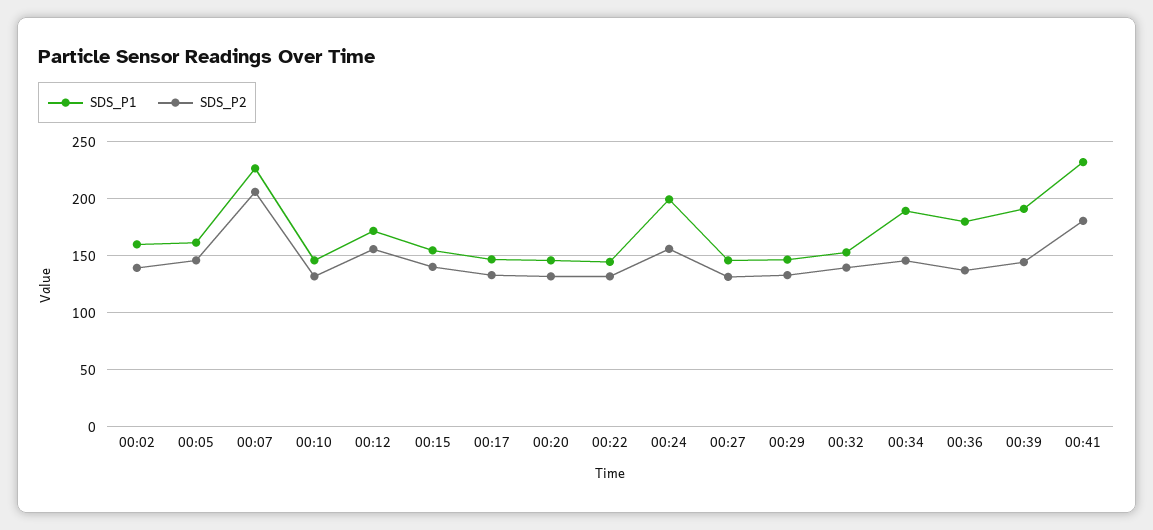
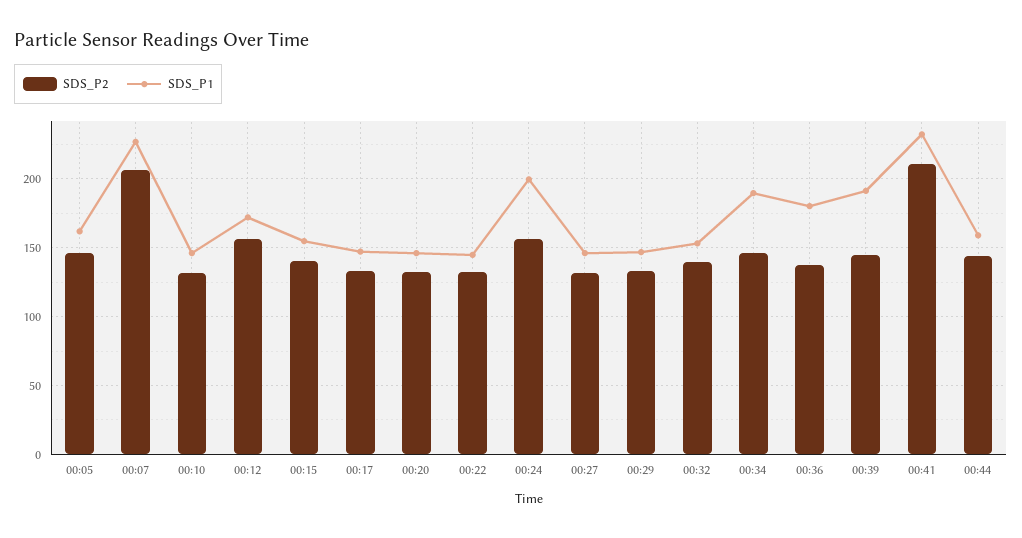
SDS_P1, 00:02: 160 -> none
SDS_P2, 00:02: 140 -> none
SDS_P2, 00:41: 180 -> 210
SDS_P2, 00:44: none -> 145
SDS_P1, 00:44: none -> 160

